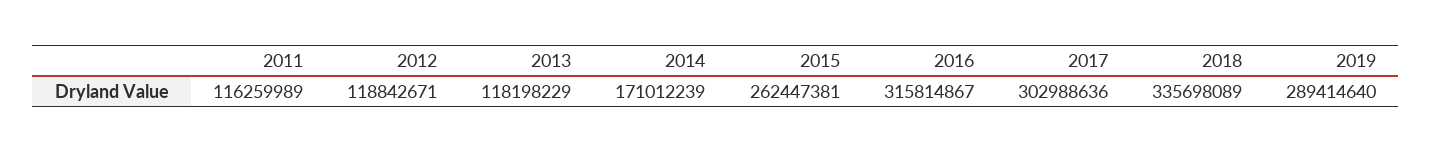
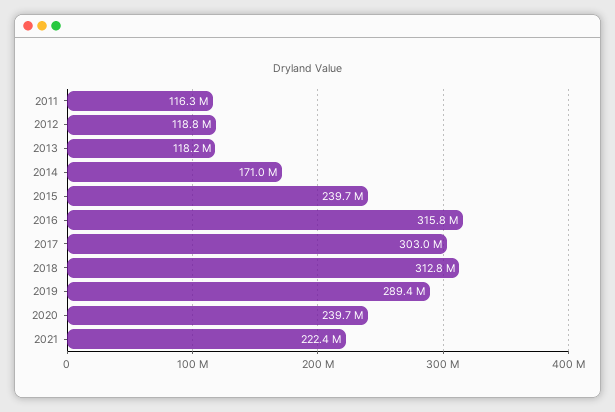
2015: 262447381 -> 239700000
2018: 335698089 -> 312800000
2020: none -> 239700000
2021: none -> 222400000

